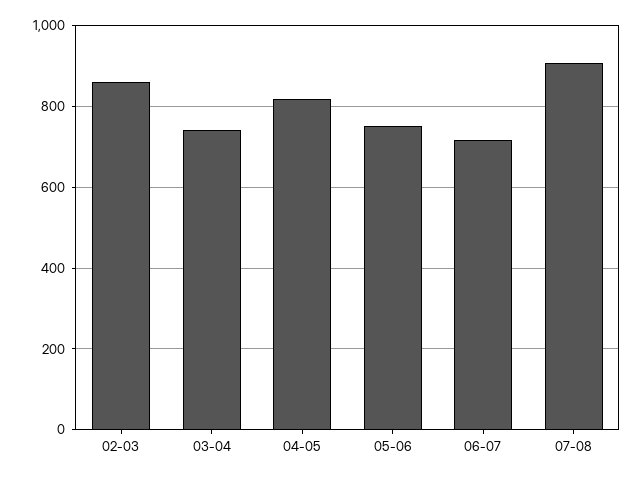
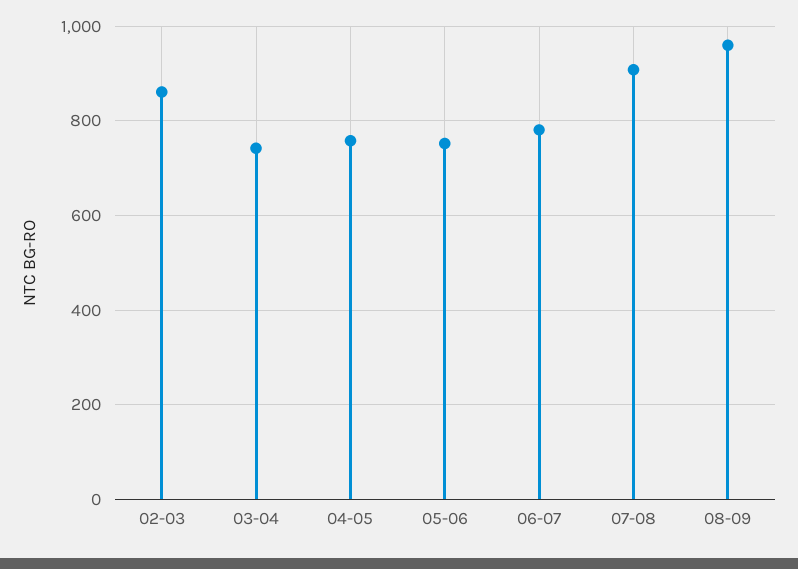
04-05: 820 -> 760
06-07: 720 -> 780
08-09: none -> 960

